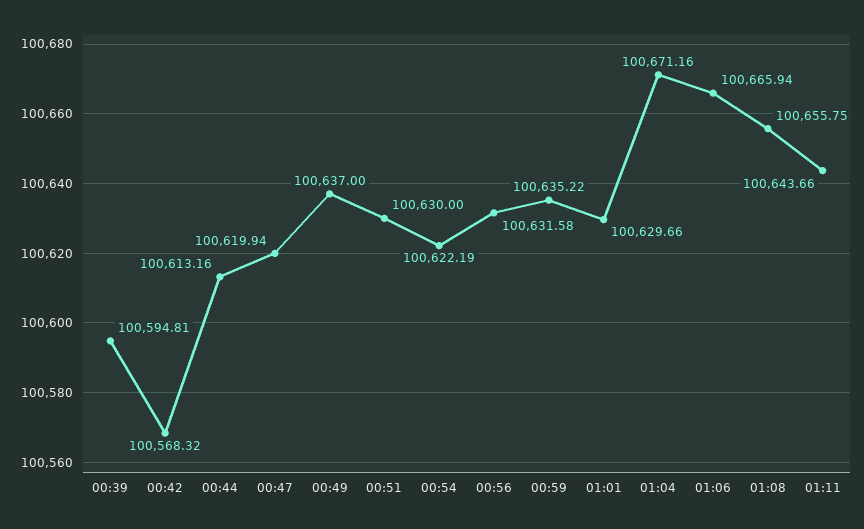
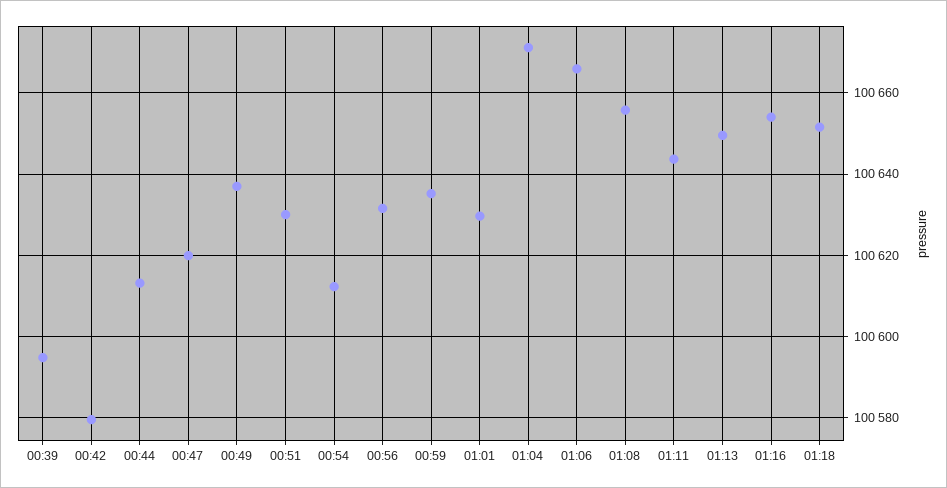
00:42: 100568.32 -> 100580
00:54: 100622.19 -> 100612
01:13: none -> 100650
01:16: none -> 100654
01:18: none -> 100652

